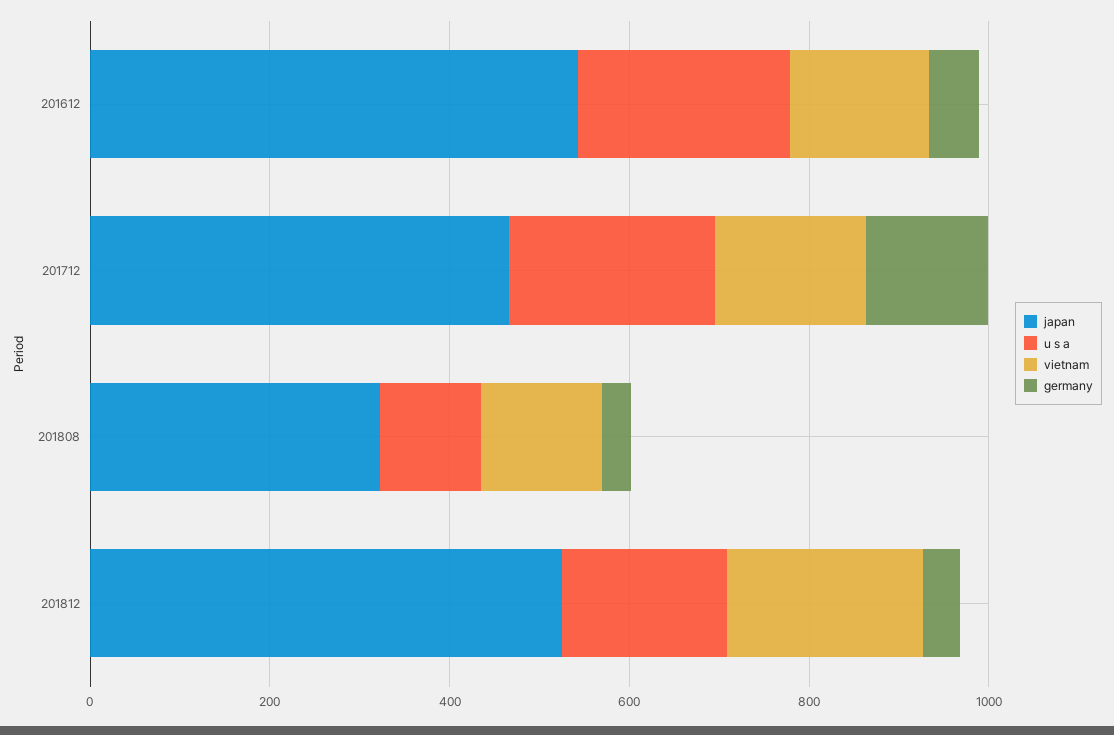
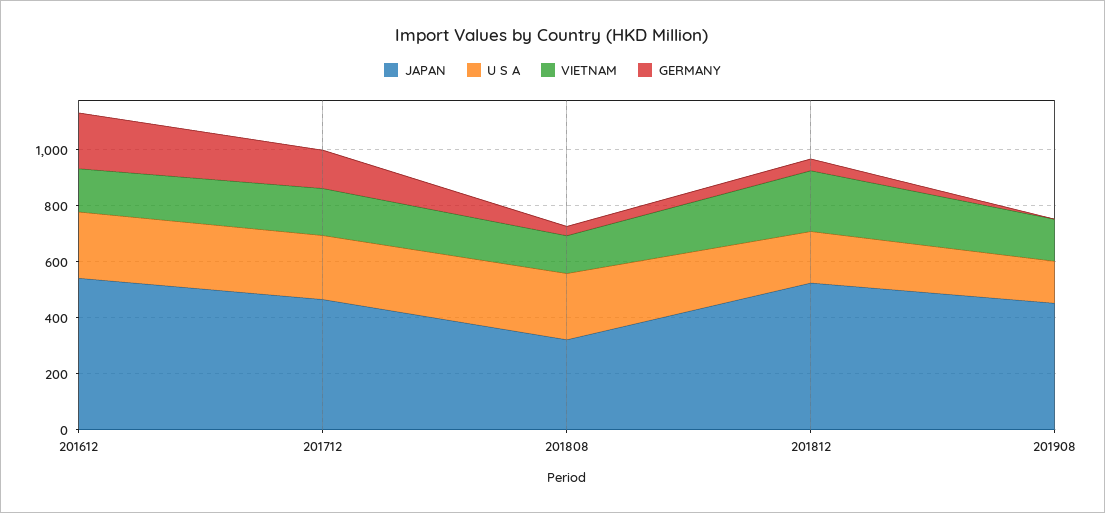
germany, 201612: 50 -> 200
u s a, 201808: 100 -> 250
japan, 201908: none -> 450
u s a, 201908: none -> 150
vietnam, 201908: none -> 150
germany, 201908: none -> 0

